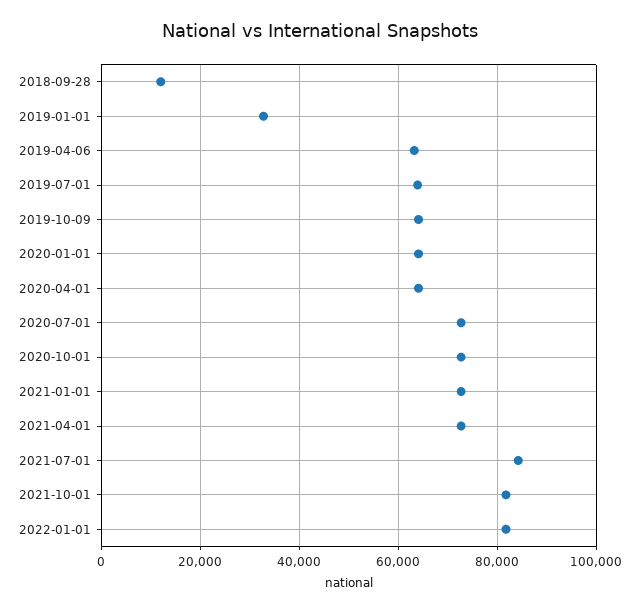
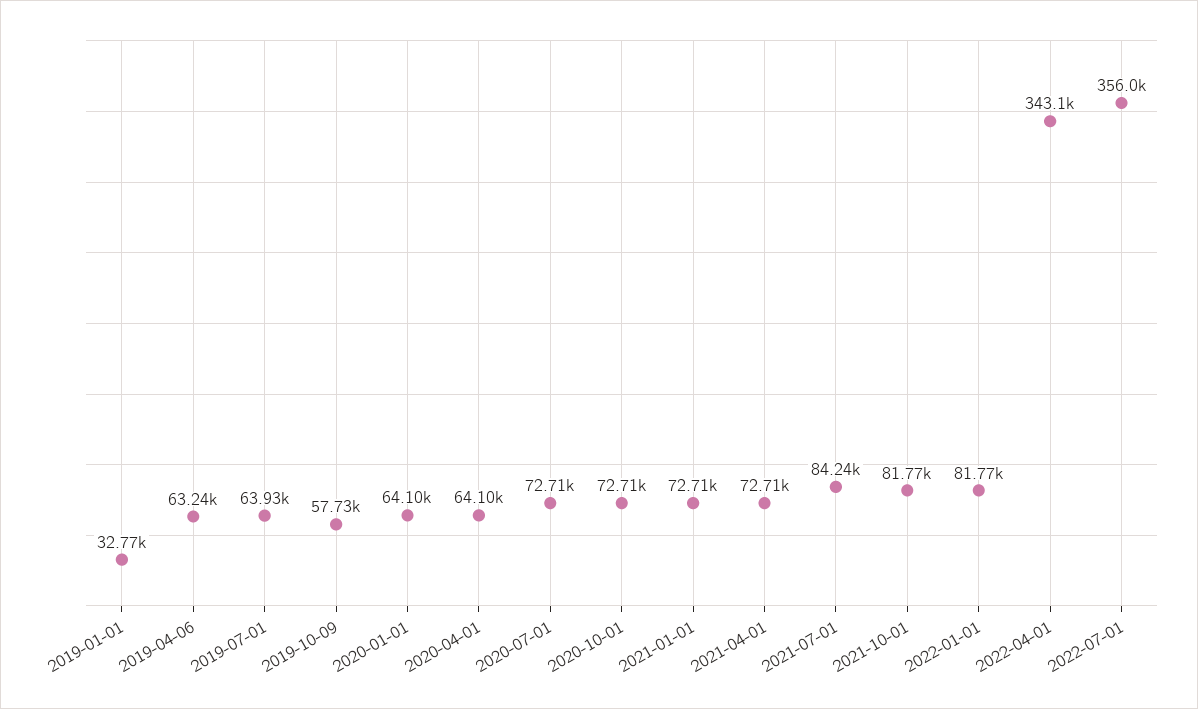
2018-09-28: 12000 -> none
2019-10-09: 64000 -> 57730
2022-04-01: none -> 343100
2022-07-01: none -> 356000

